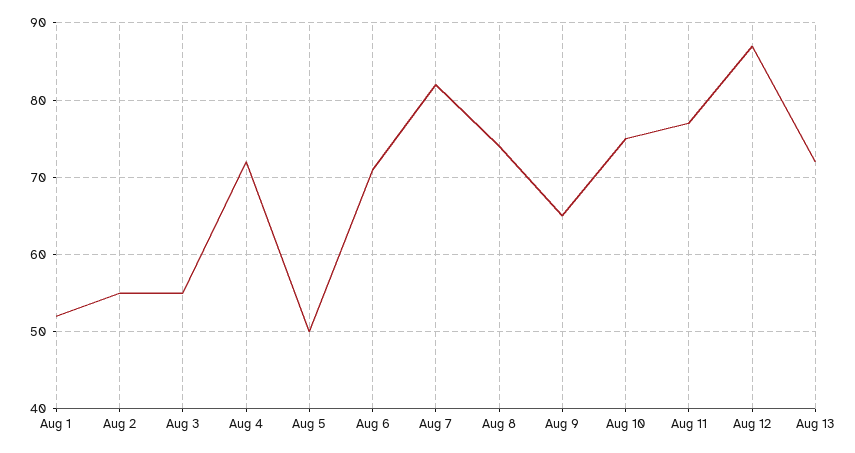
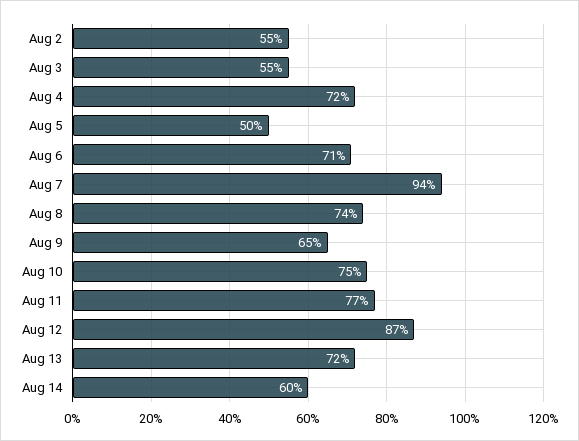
Aug 1: 52 -> none
Aug 7: 82 -> 94
Aug 14: none -> 60

